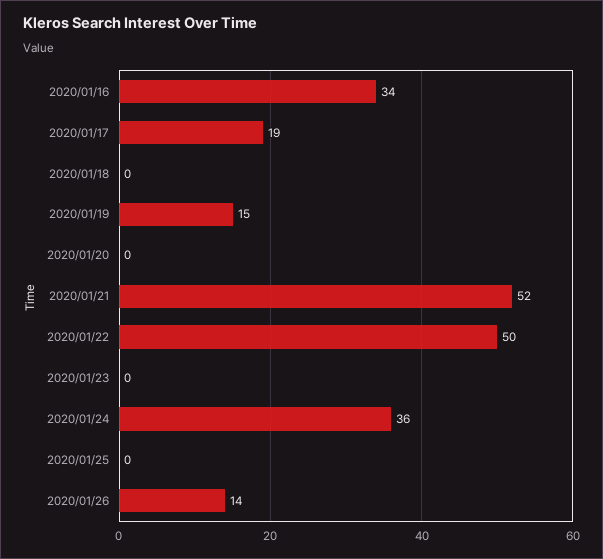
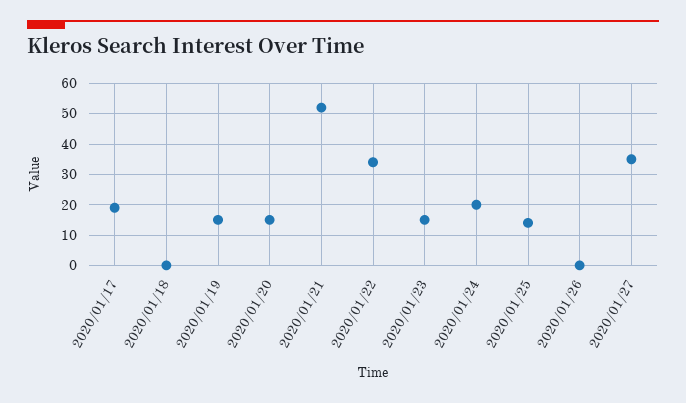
2020/01/16: 34 -> none
2020/01/20: 0 -> 15
2020/01/22: 50 -> 35
2020/01/23: 0 -> 15
2020/01/24: 36 -> 20
2020/01/25: 0 -> 15
2020/01/26: 14 -> 0
2020/01/27: none -> 35

